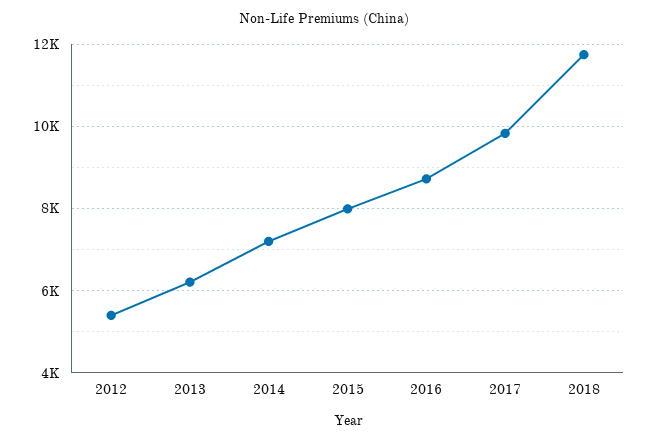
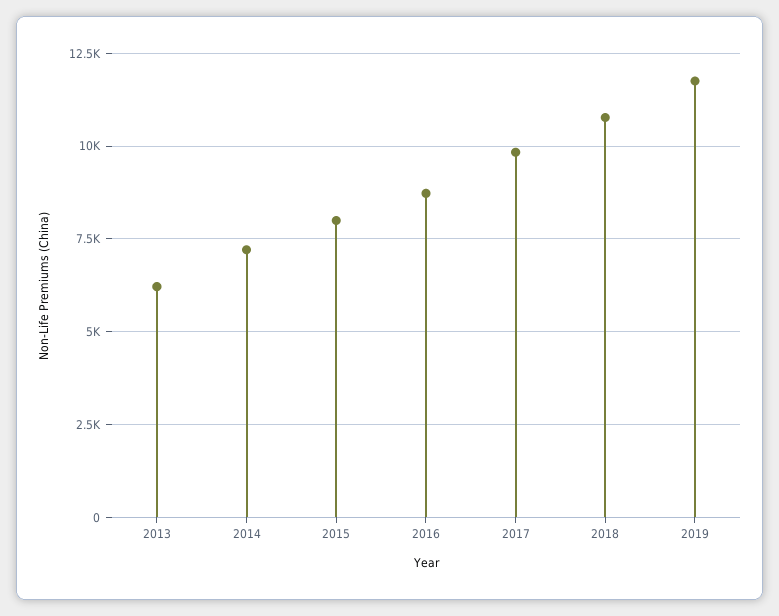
2012: 5400 -> none
2018: 11800 -> 10750
2019: none -> 11750

